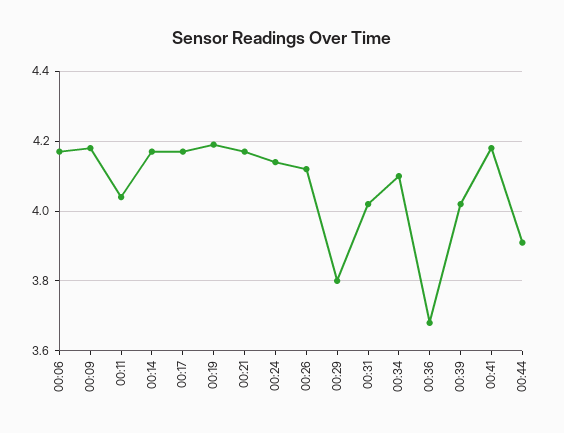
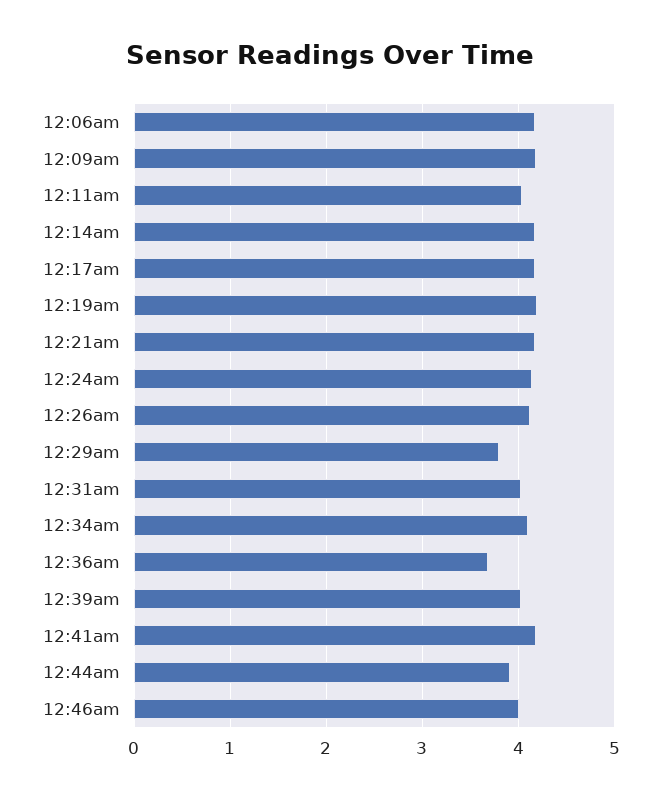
12:46am: none -> 4

